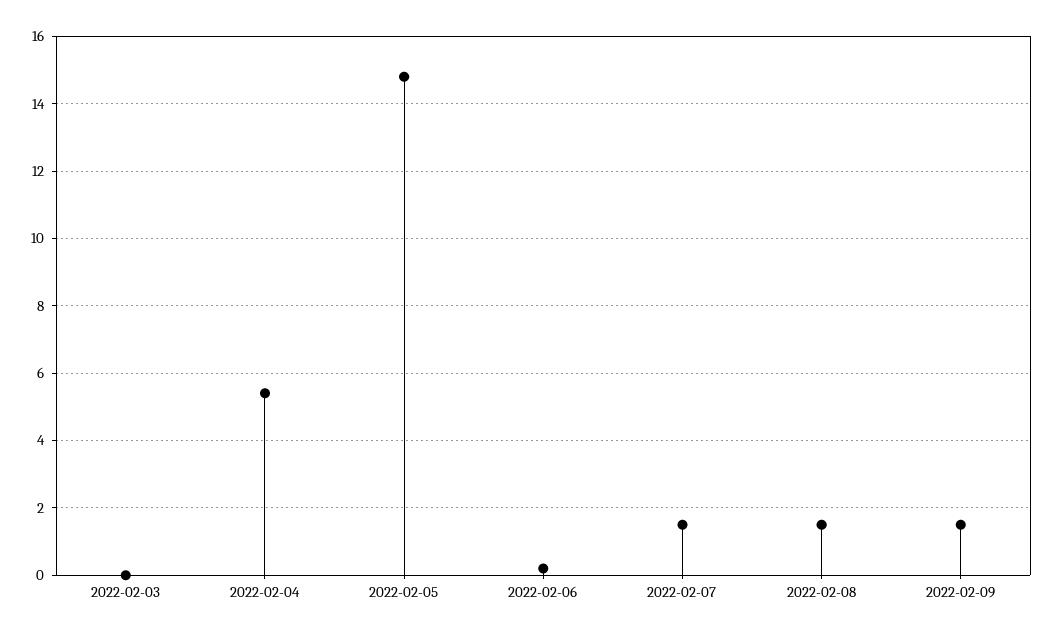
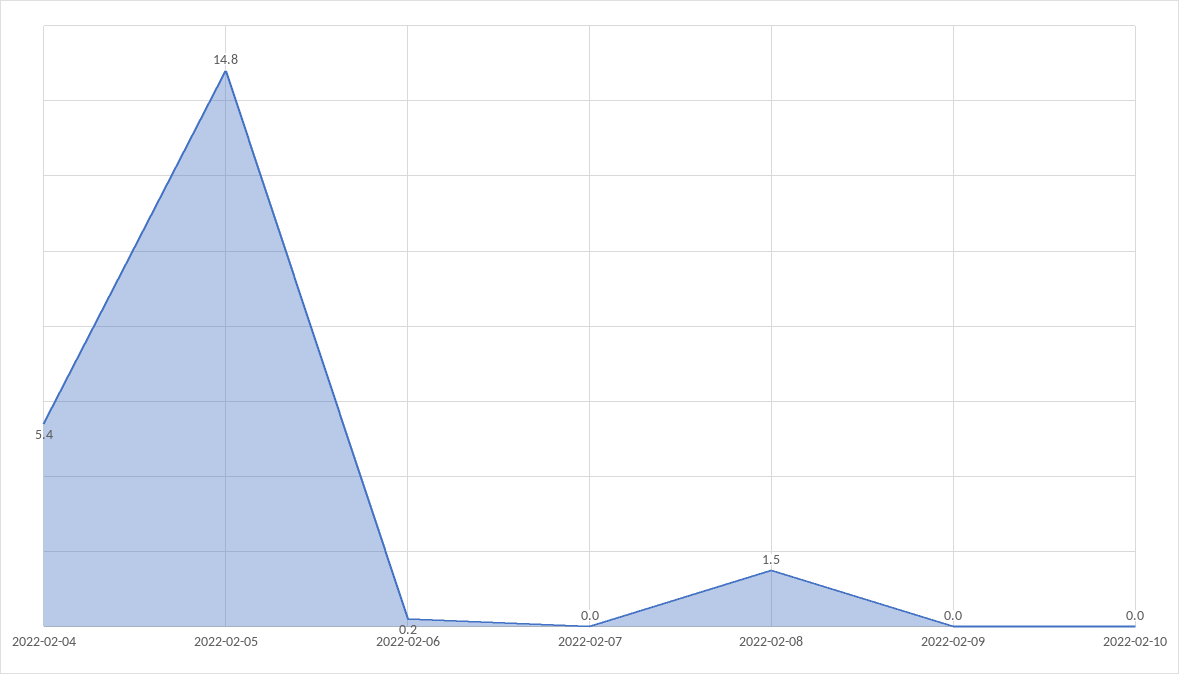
2022-02-03: 0 -> none
2022-02-07: 1.5 -> 0
2022-02-09: 1.5 -> 0
2022-02-10: none -> 0

